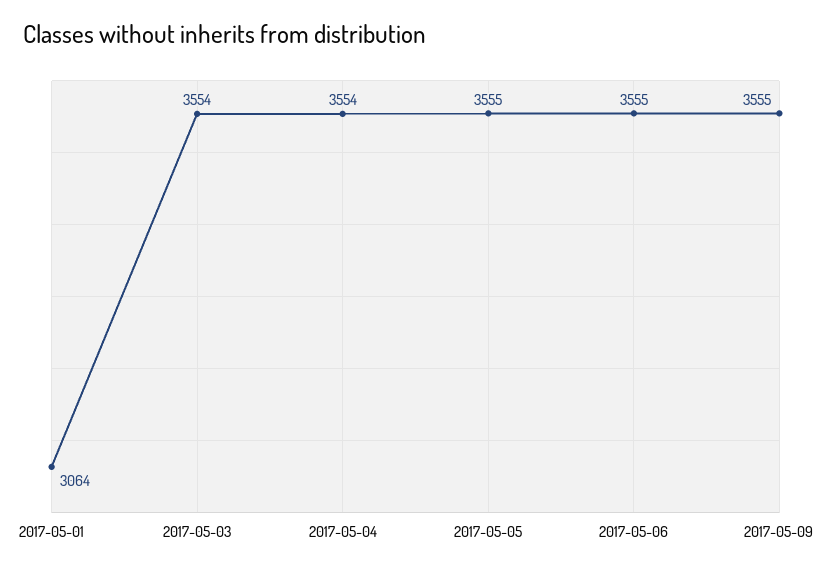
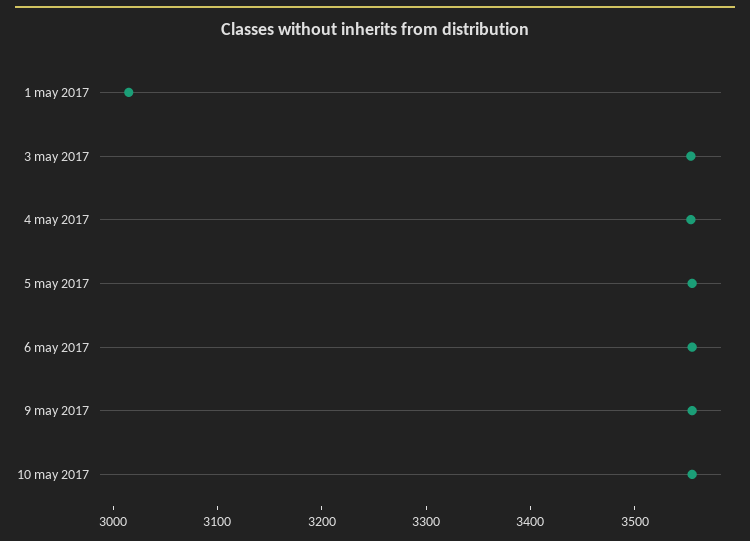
2017-05-01: 3064 -> 3020
10 may 2017: none -> 3560

